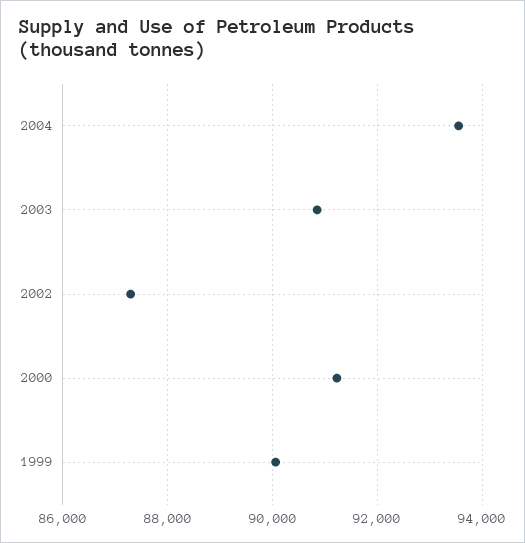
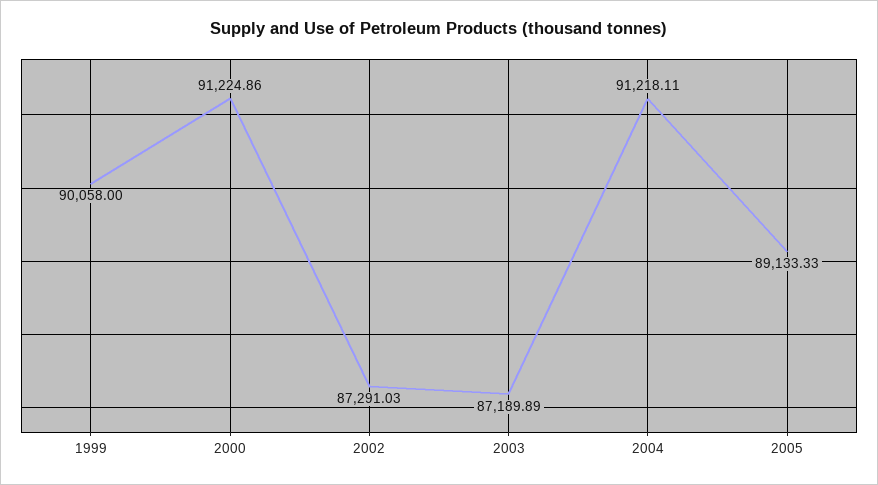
2004: 93600 -> 91218.11
2003: 90800 -> 87189.89
2005: none -> 89133.33

